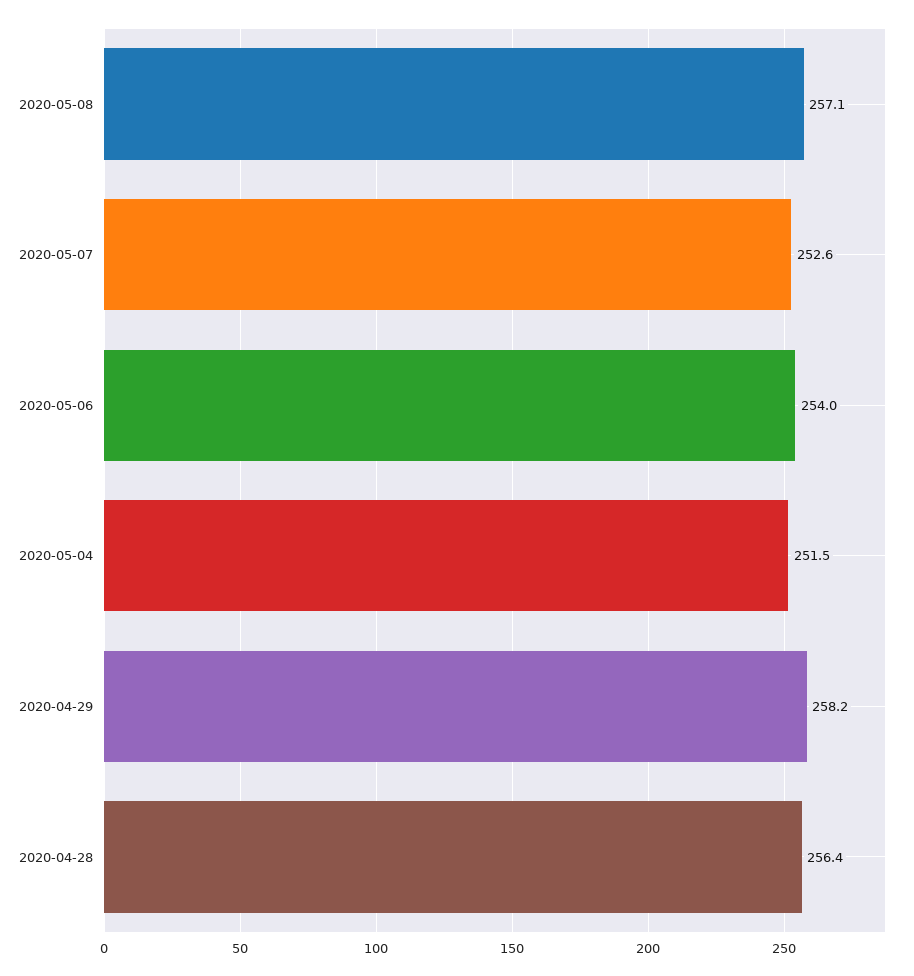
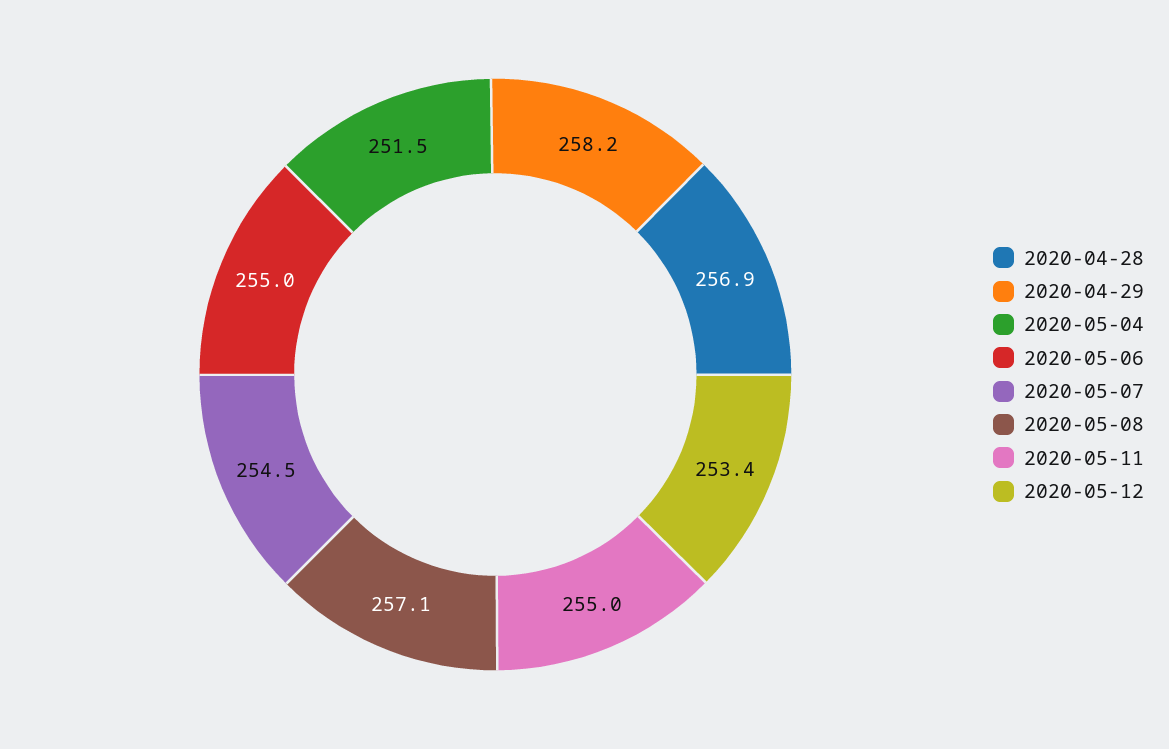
2020-05-07: 252.6 -> 254.5
2020-05-06: 254 -> 255
2020-04-28: 256.4 -> 256.9
2020-05-11: none -> 255
2020-05-12: none -> 253.4

